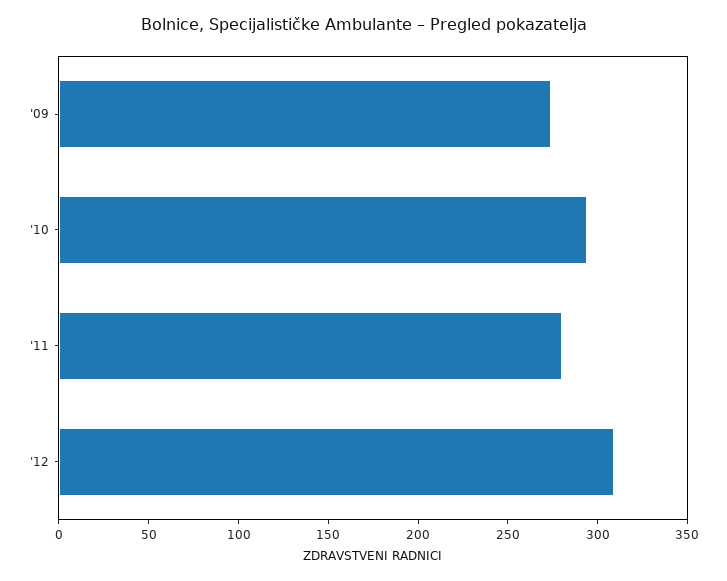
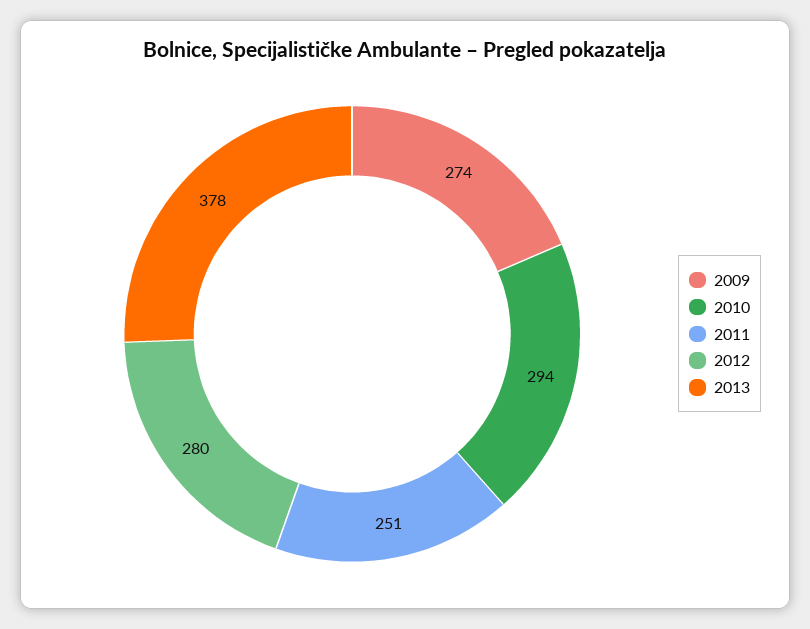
'11: 280 -> 251
'12: 310 -> 280
2013: none -> 378

